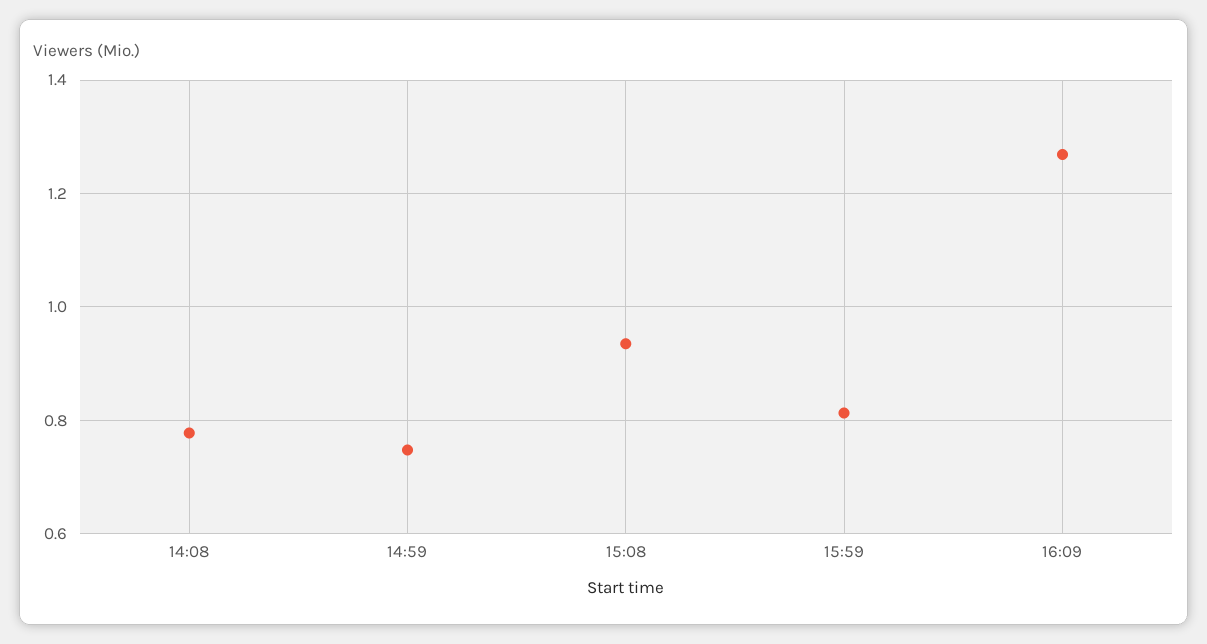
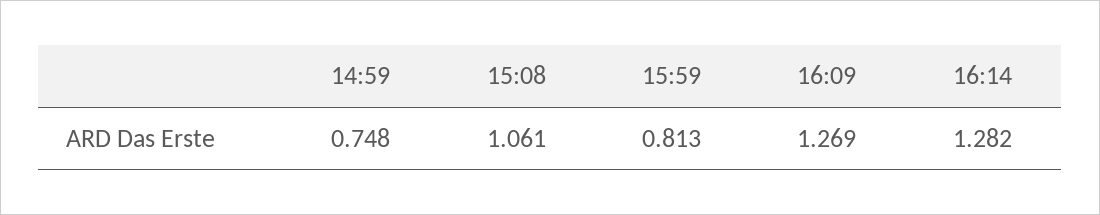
14:08: 0.78 -> none
15:08: 0.94 -> 1.061
16:14: none -> 1.282

